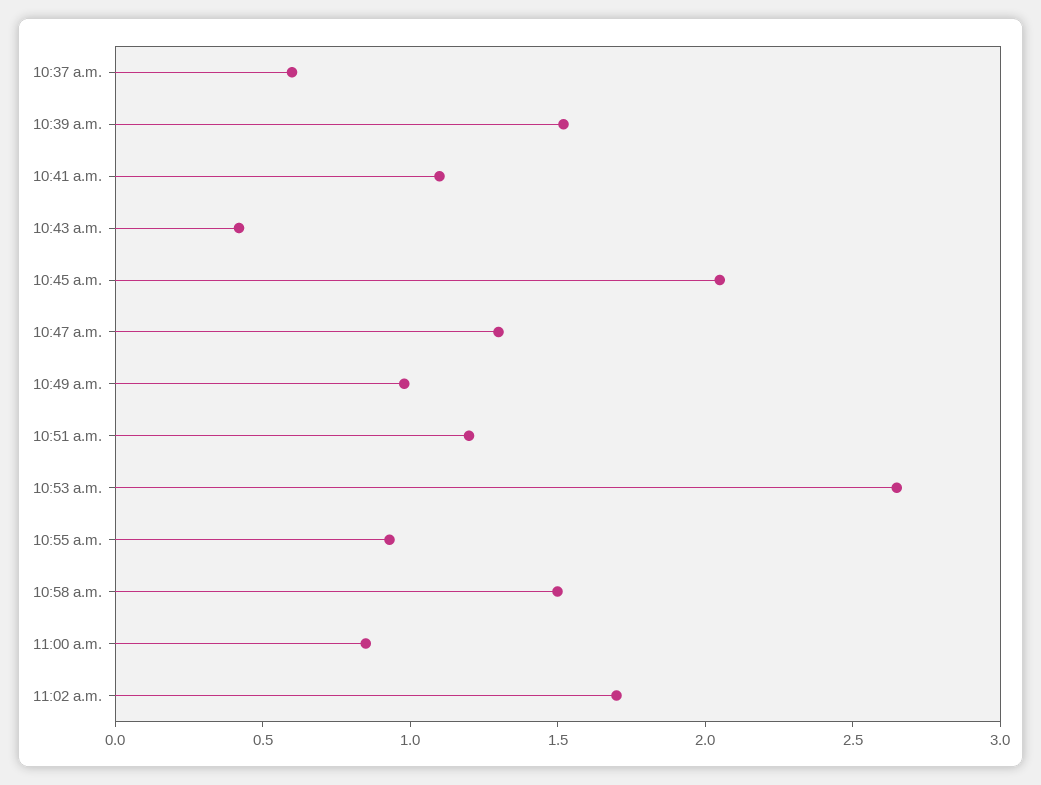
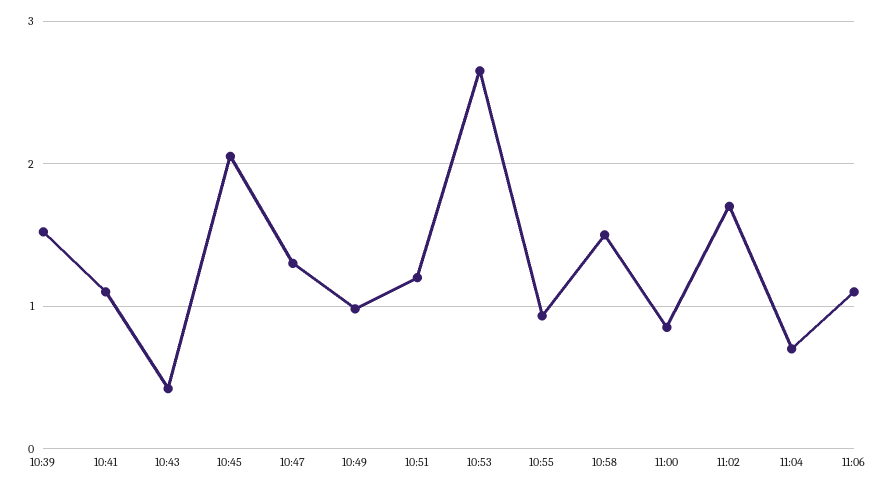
10:37 a.m.: 0.6 -> none
11:04: none -> 0.7
11:06: none -> 1.1

